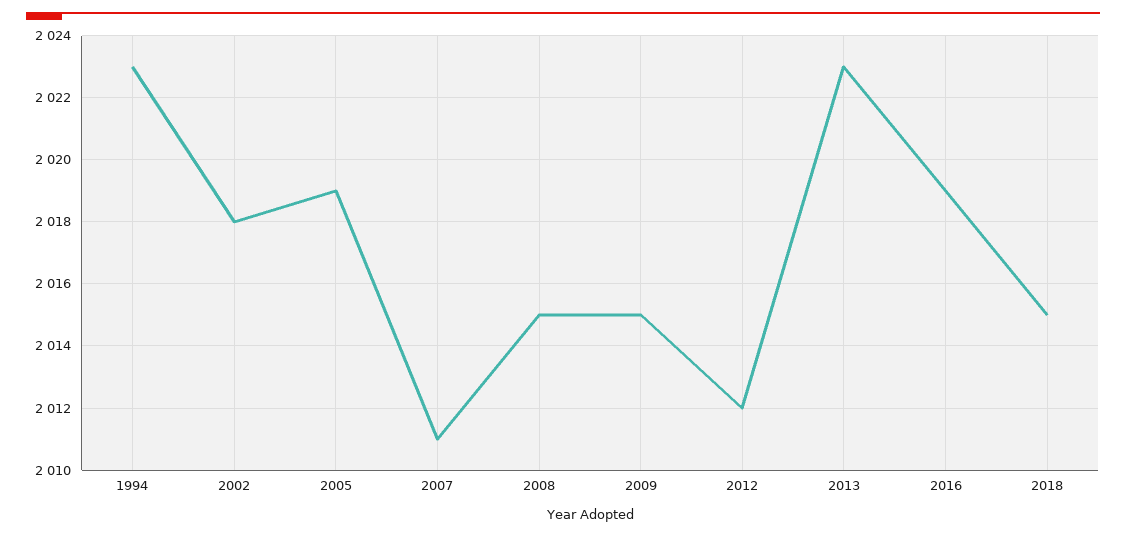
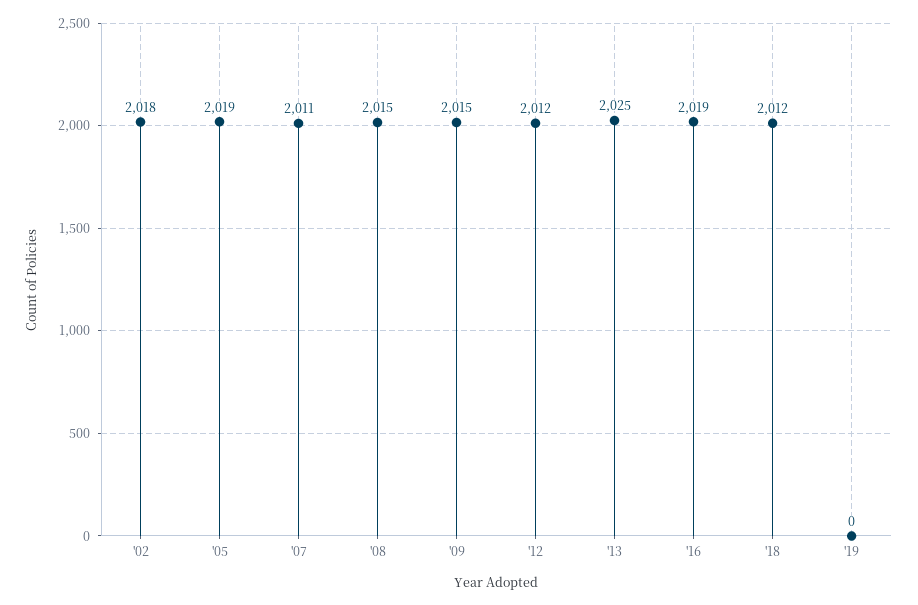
1994: 2023 -> none
2013: 2023 -> 2025
2018: 2015 -> 2012
'19: none -> 0

